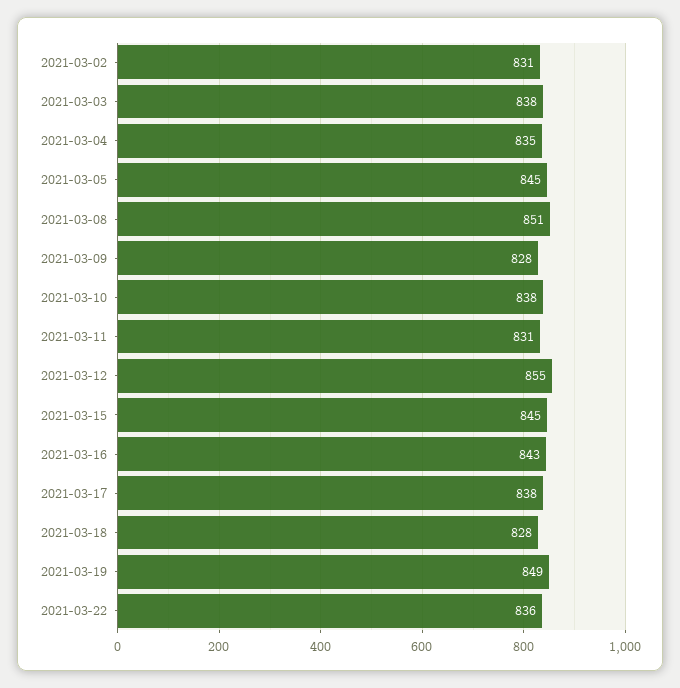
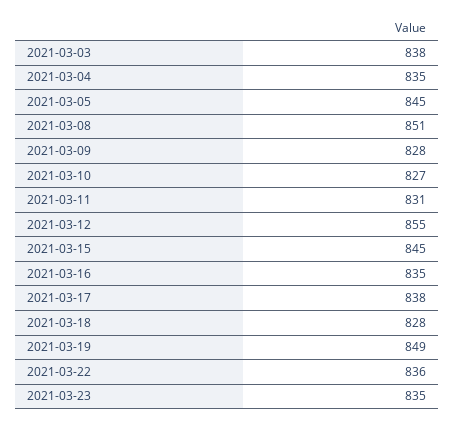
2021-03-02: 831 -> none
2021-03-10: 838 -> 827
2021-03-16: 843 -> 835
2021-03-23: none -> 835

